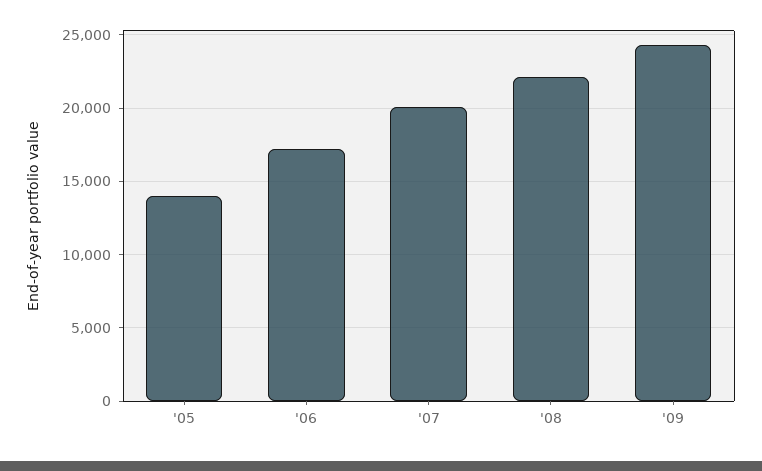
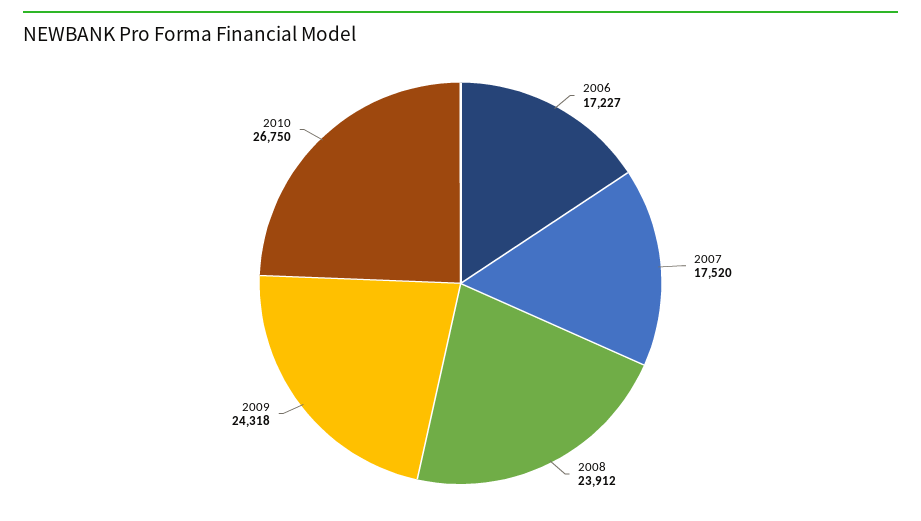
'05: 14000 -> none
'07: 20000 -> 17520
'08: 22000 -> 23912
2010: none -> 26750

